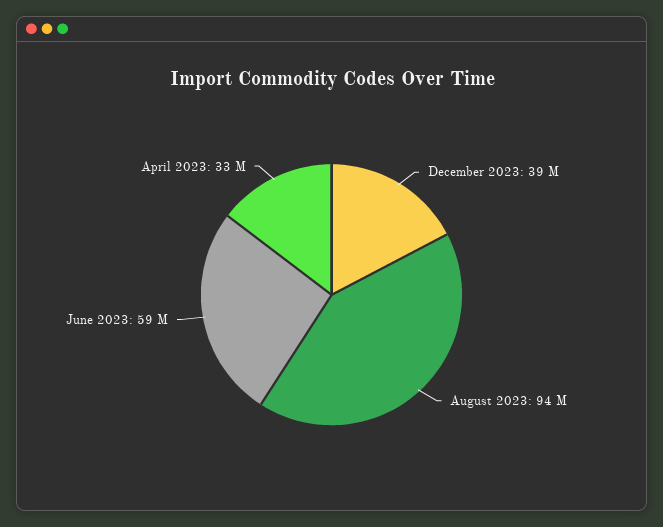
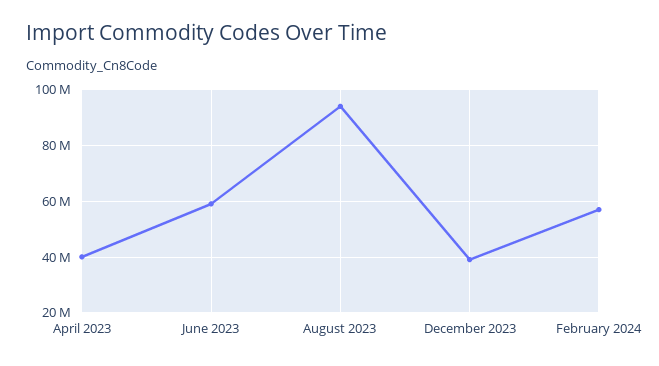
April 2023: 33000000 -> 40000000
February 2024: none -> 57500000

